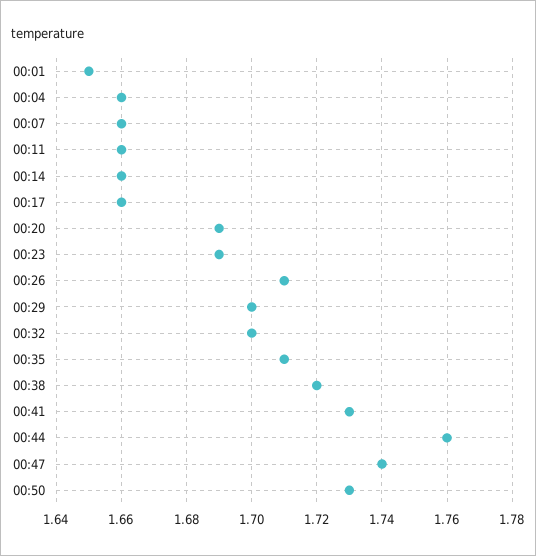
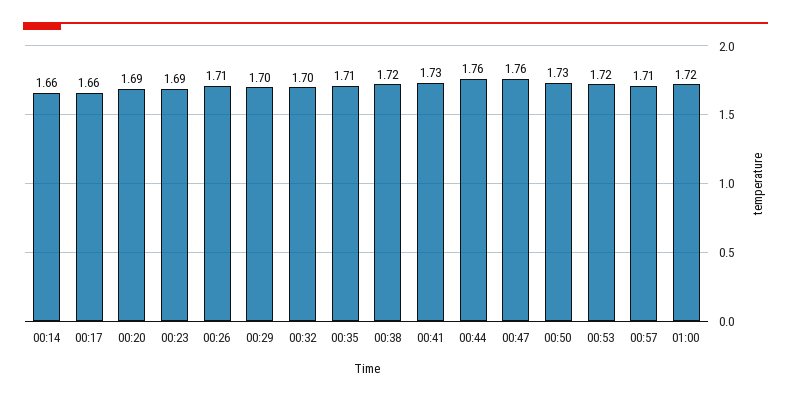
00:01: 1.65 -> none
00:04: 1.66 -> none
00:07: 1.66 -> none
00:11: 1.66 -> none
00:47: 1.74 -> 1.76
00:53: none -> 1.72
00:57: none -> 1.71
01:00: none -> 1.72

